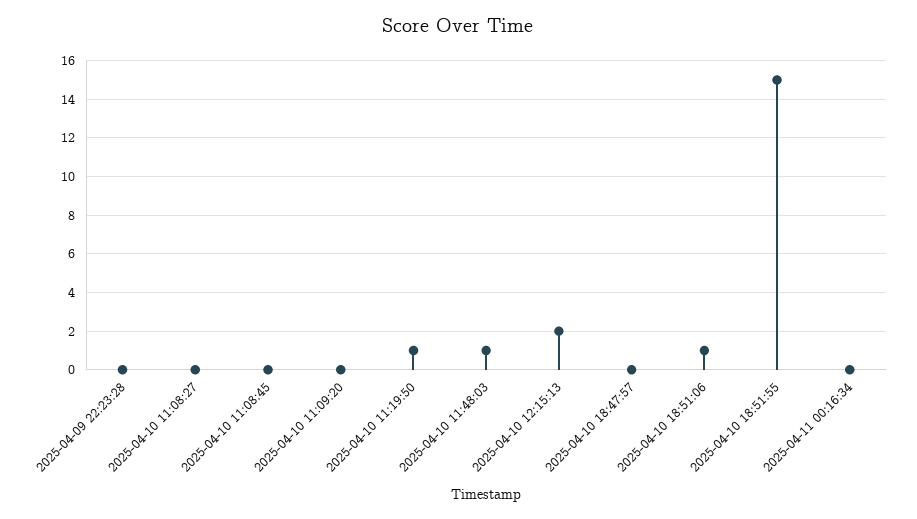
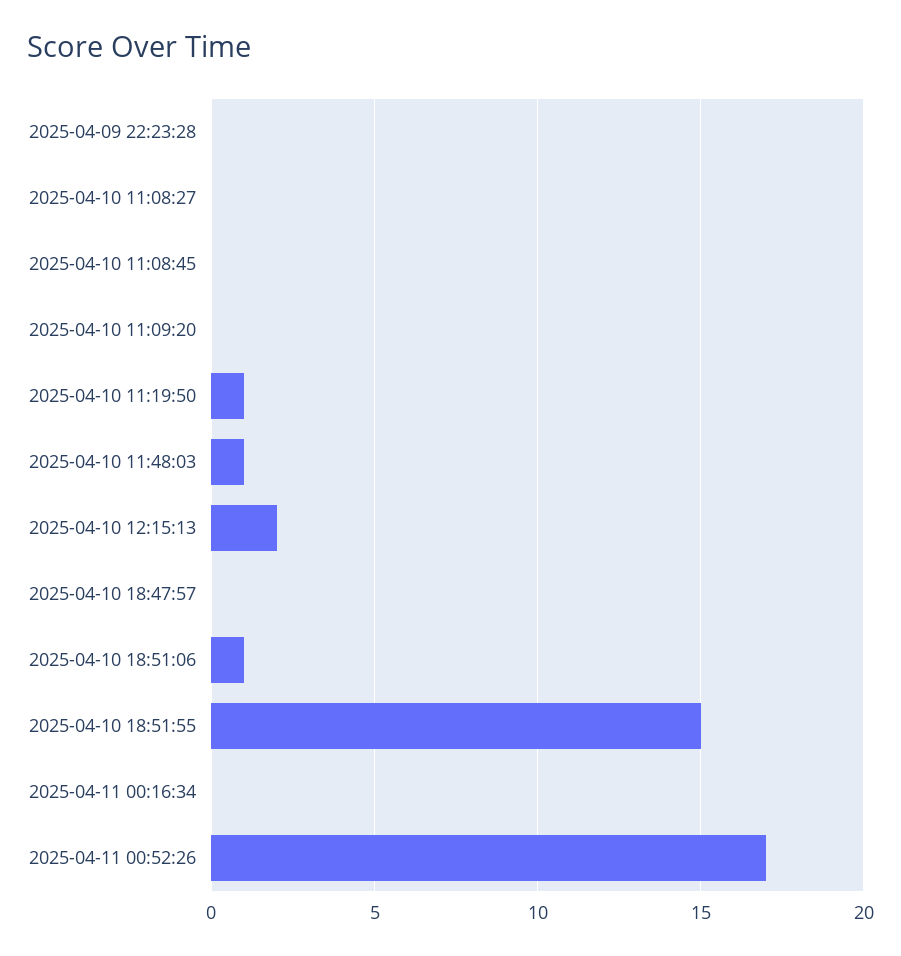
2025-04-11 00:52:26: none -> 17

